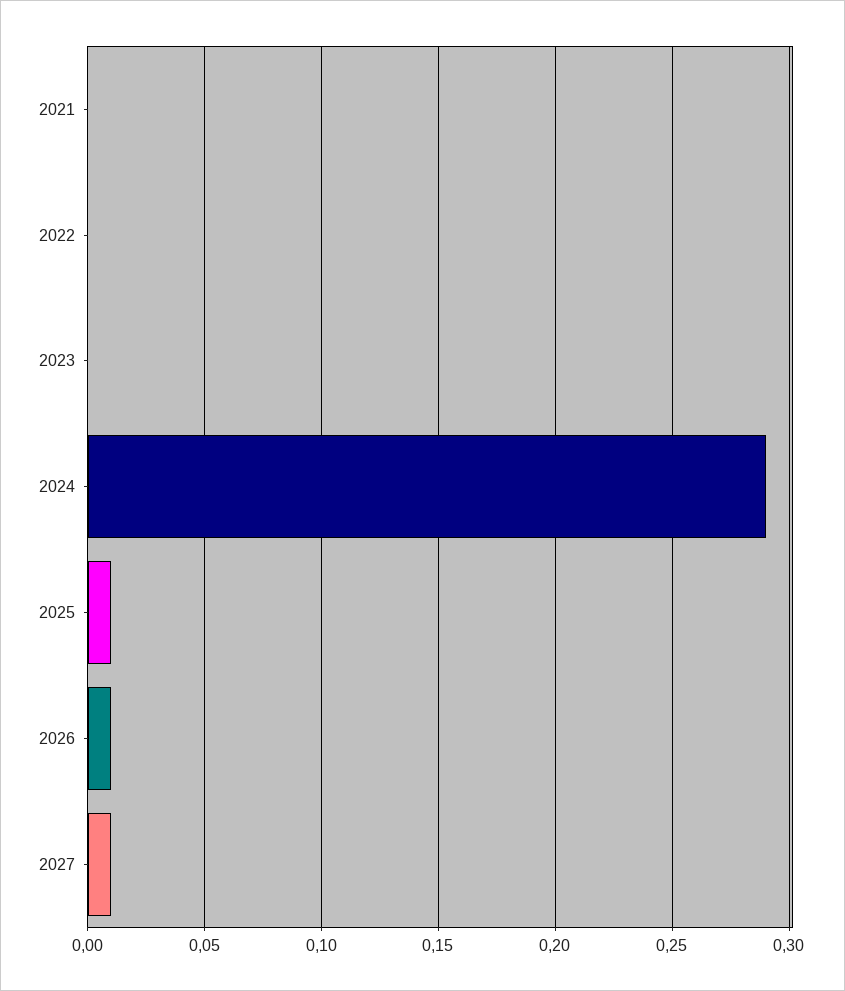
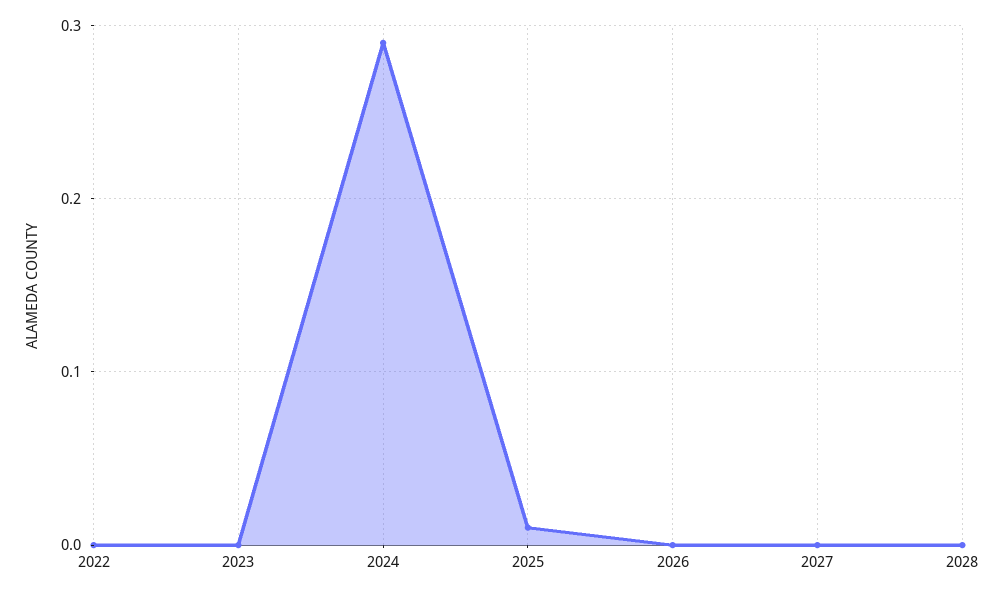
2021: 0 -> none
2026: 0.01 -> 0
2027: 0.01 -> 0
2028: none -> 0

